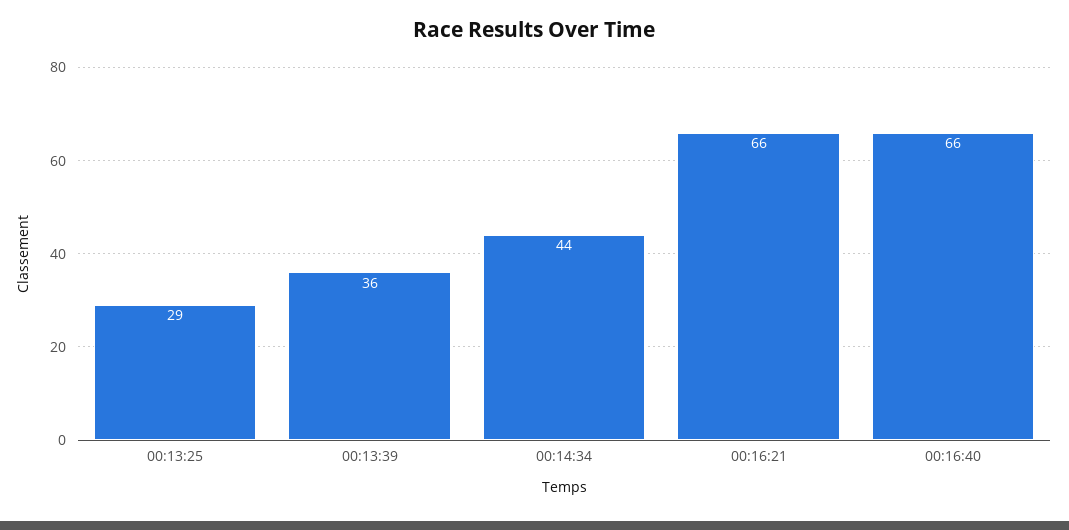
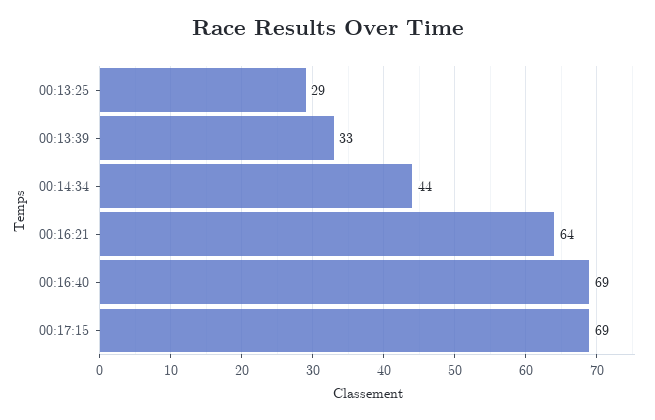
00:13:39: 36 -> 33
00:16:21: 66 -> 64
00:16:40: 66 -> 69
00:17:15: none -> 69

